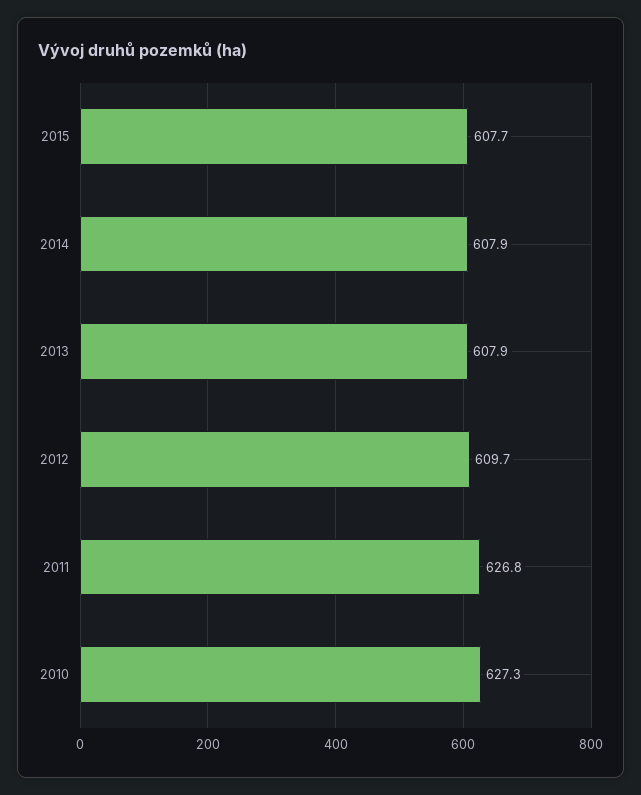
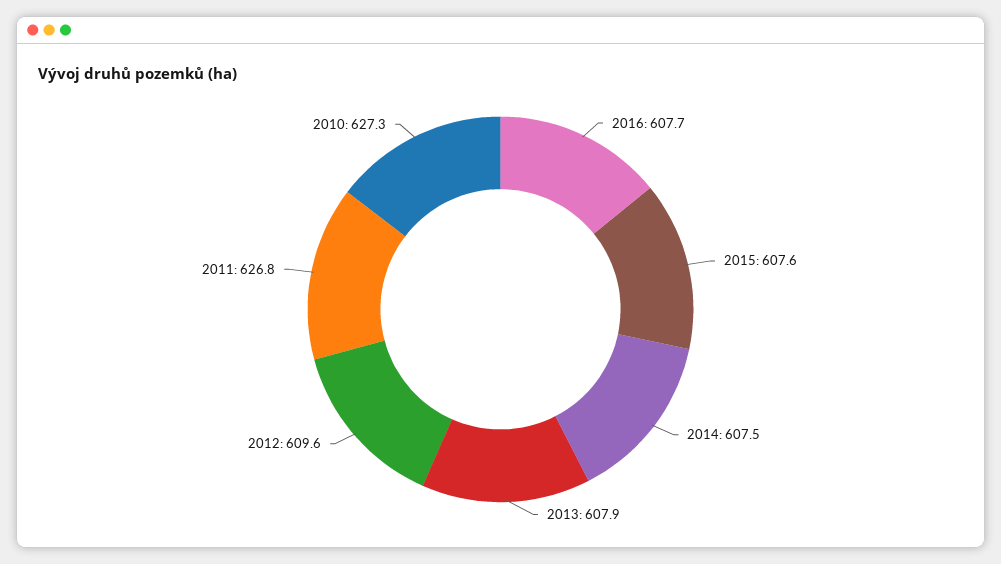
2015: 607.7 -> 607.6
2014: 607.9 -> 607.5
2012: 609.7 -> 609.6
2016: none -> 607.7

